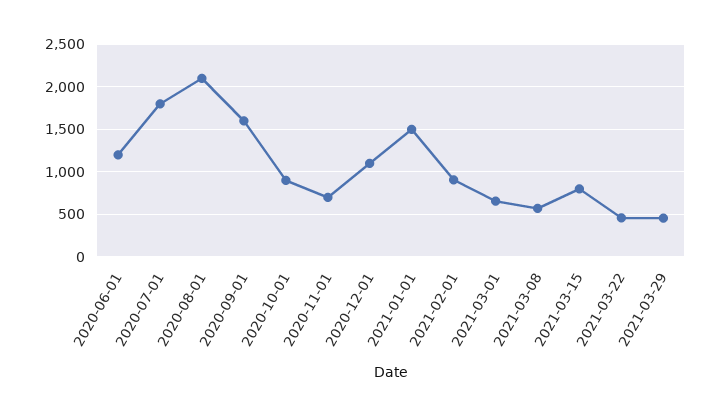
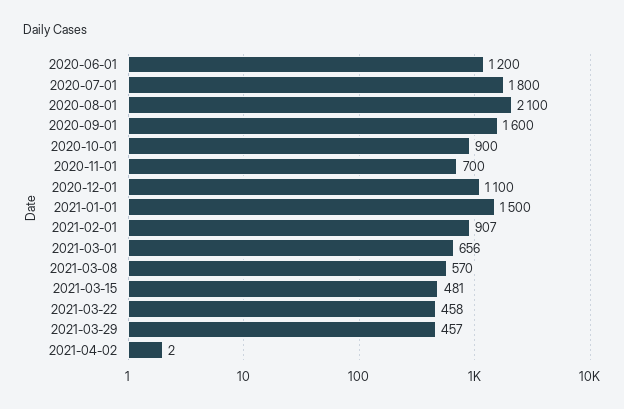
2021-03-15: 800 -> 481
2021-04-02: none -> 2

